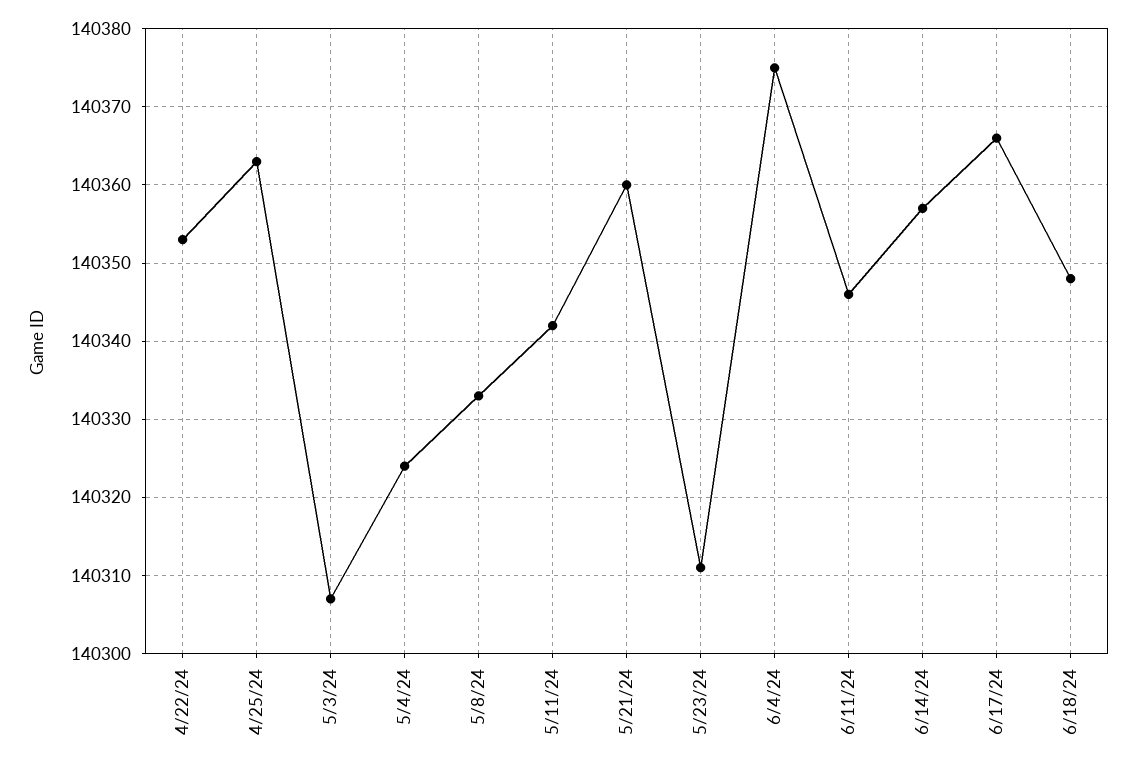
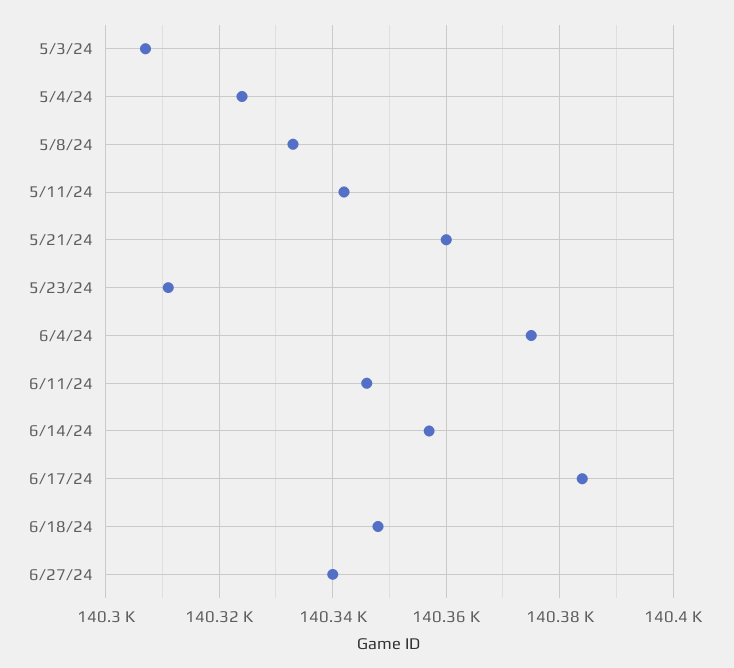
4/22/24: 140353 -> none
4/25/24: 140363 -> none
6/17/24: 140366 -> 140385
6/27/24: none -> 140340

